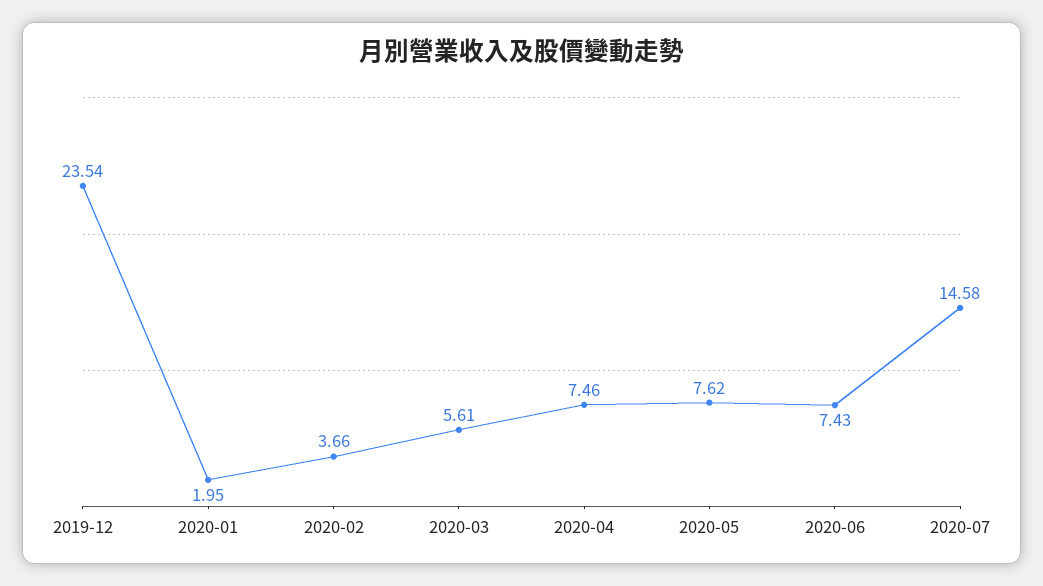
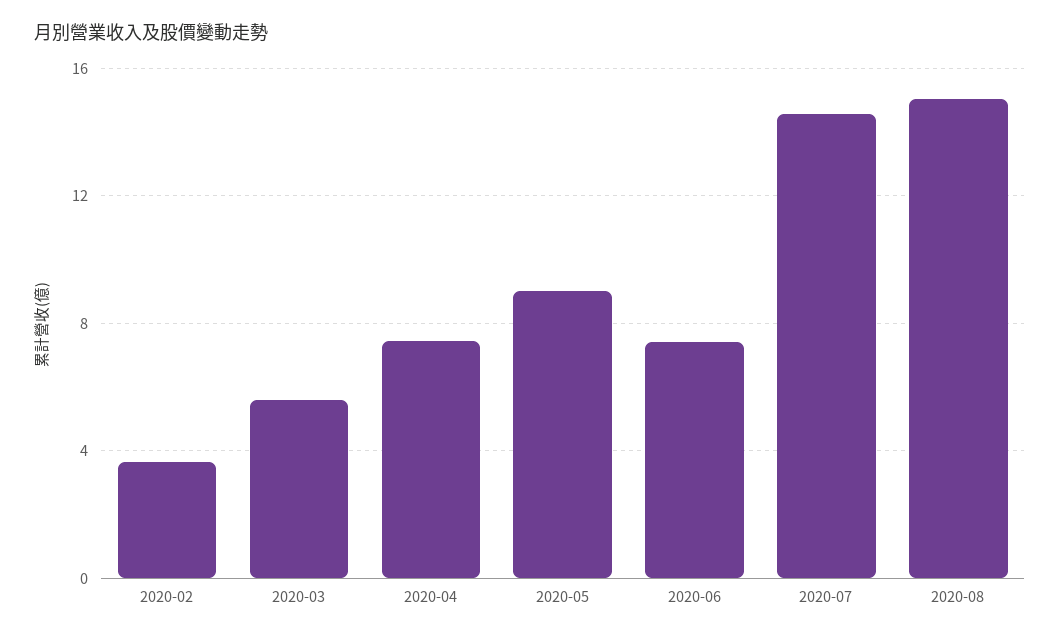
2019-12: 23.54 -> none
2020-01: 1.95 -> none
2020-05: 7.62 -> 9
2020-08: none -> 15

